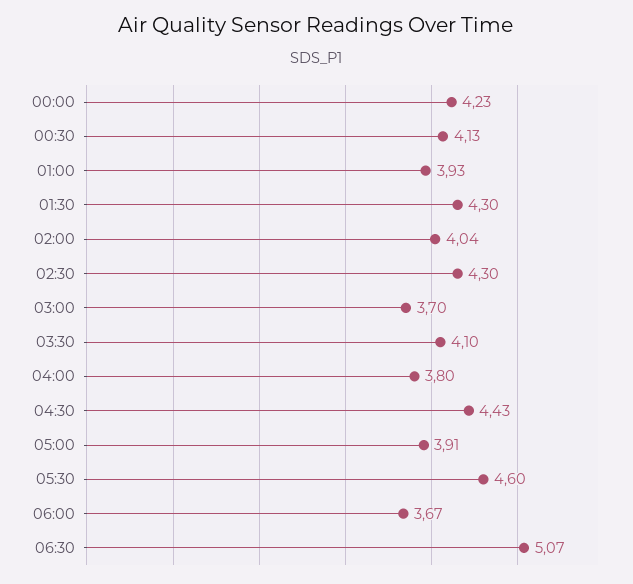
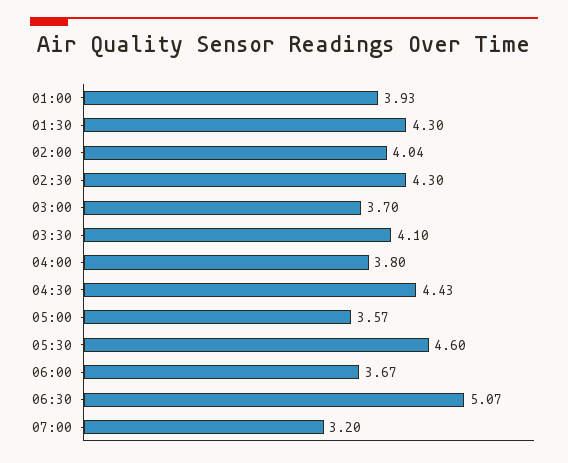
00:00: 4.23 -> none
00:30: 4.13 -> none
05:00: 3.91 -> 3.57
07:00: none -> 3.2

